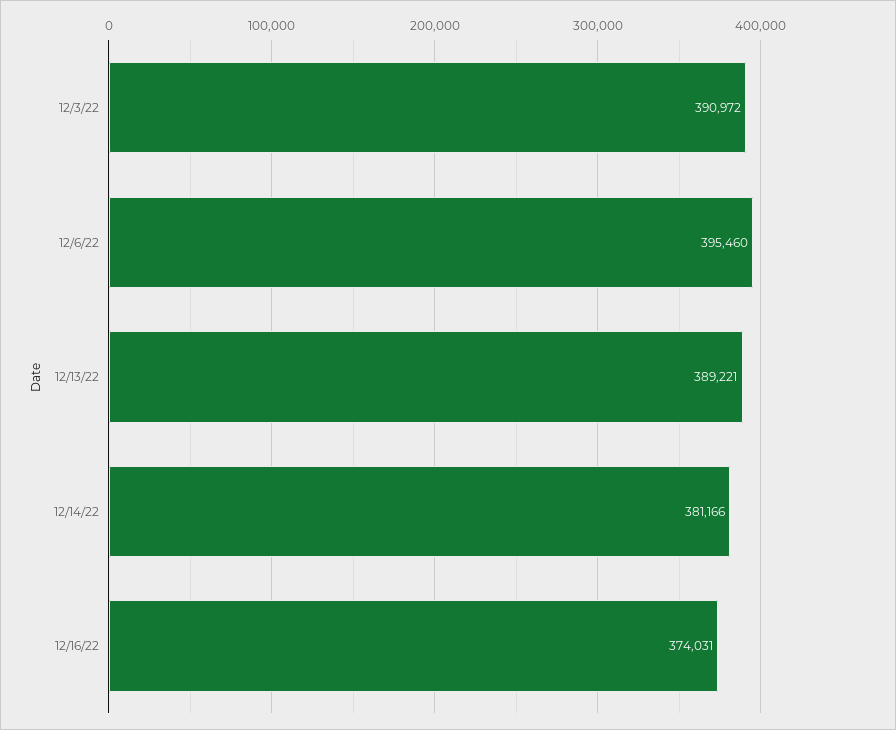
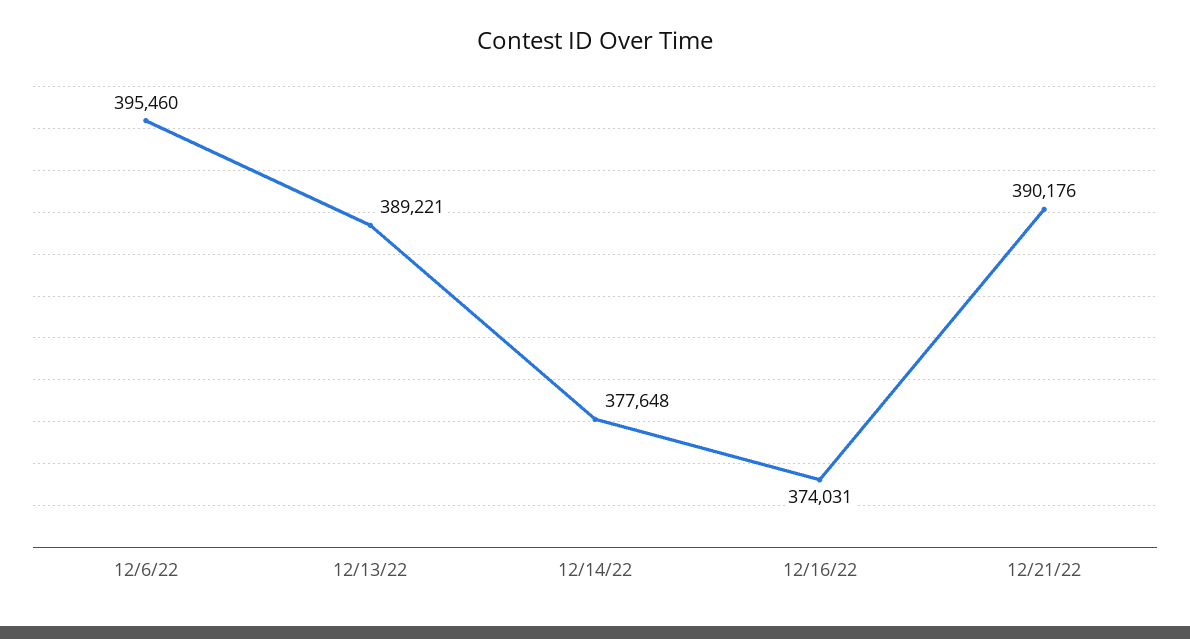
12/3/22: 390972 -> none
12/14/22: 381166 -> 377648
12/21/22: none -> 390176

